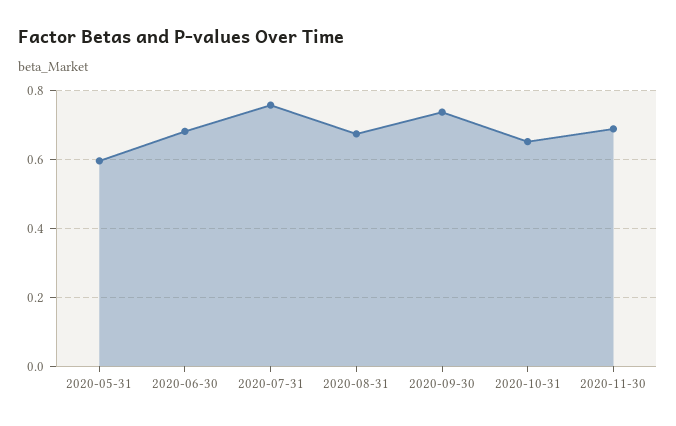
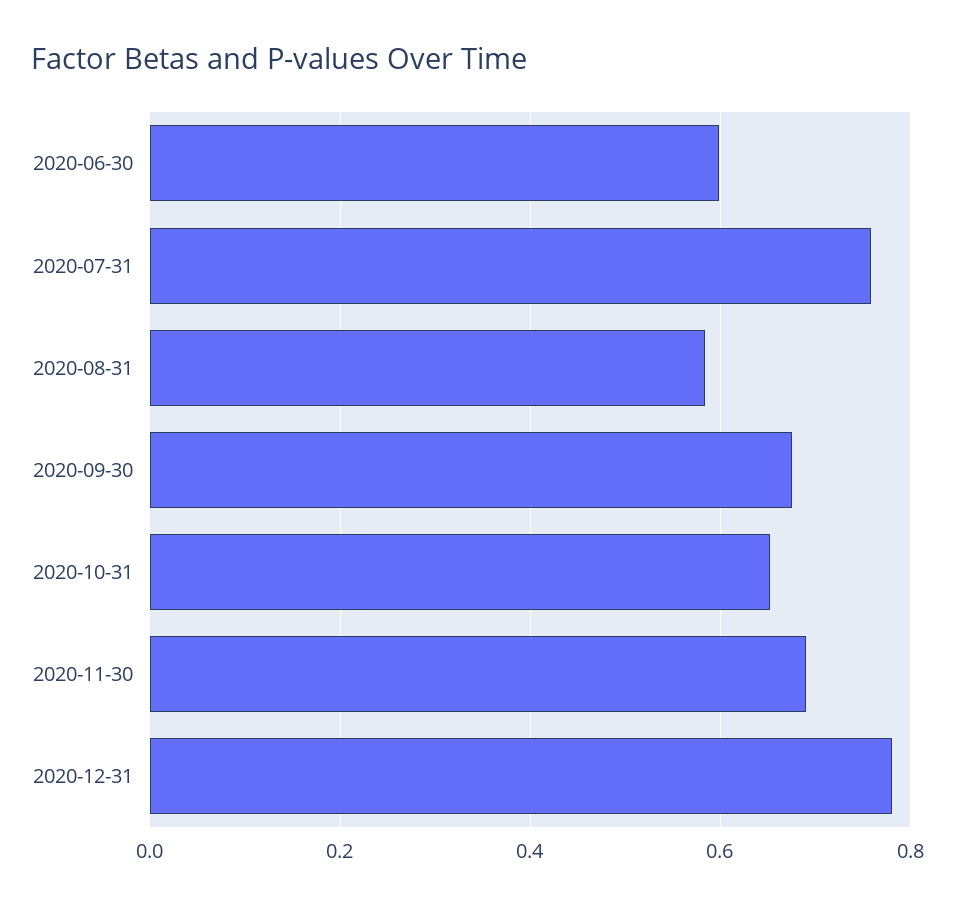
2020-05-31: 0.6 -> none
2020-06-30: 0.68 -> 0.6
2020-08-31: 0.68 -> 0.58
2020-09-30: 0.74 -> 0.68
2020-12-31: none -> 0.78

